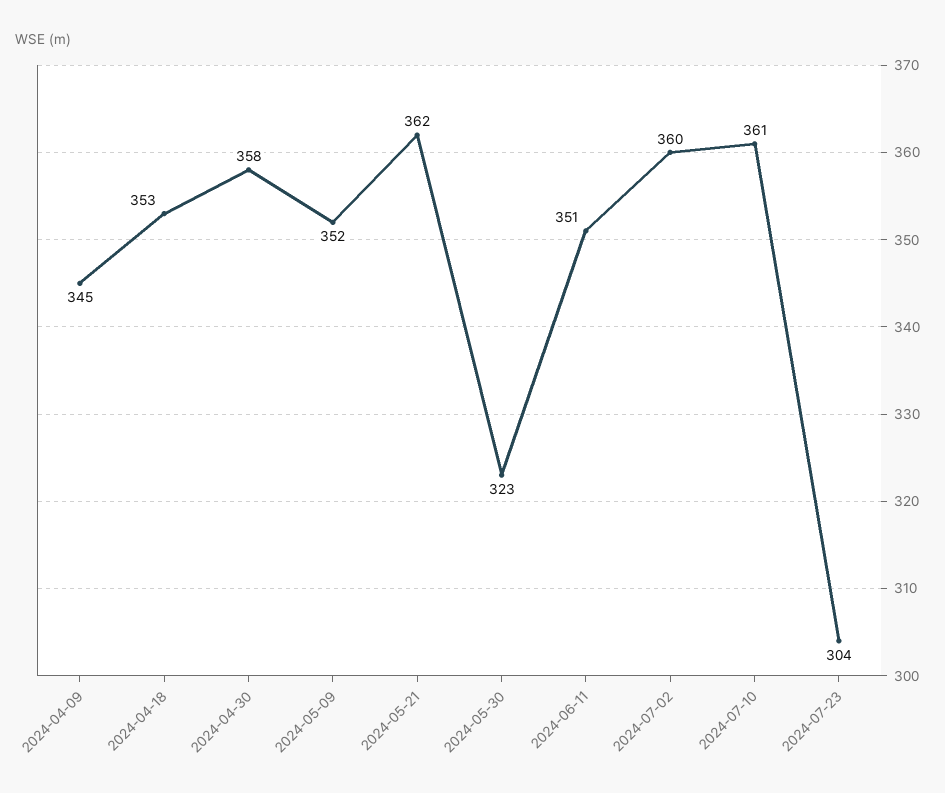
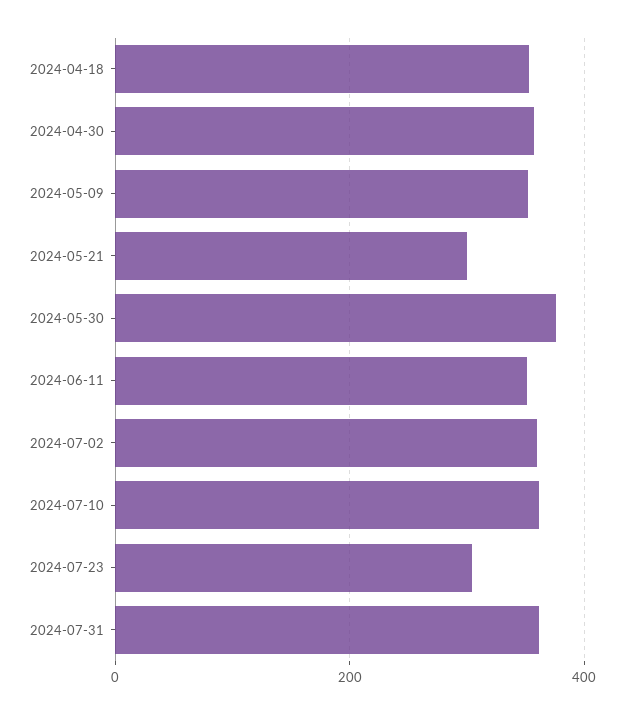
2024-04-09: 345 -> none
2024-05-21: 362 -> 300
2024-05-30: 323 -> 380
2024-07-31: none -> 360

